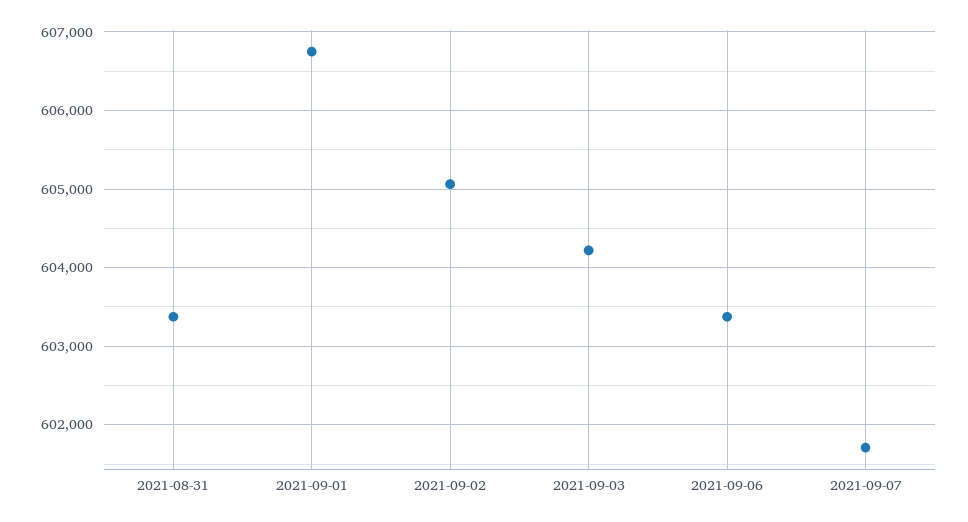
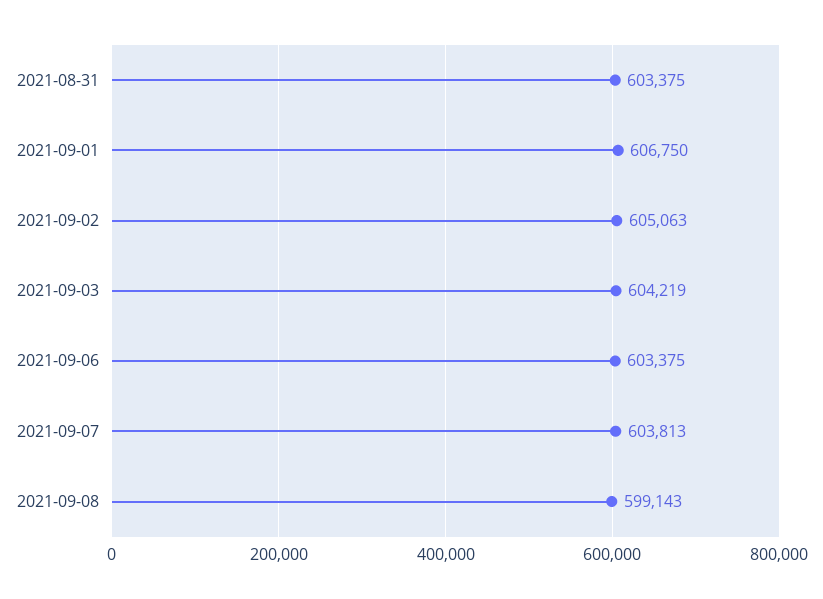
2021-09-07: 601700 -> 603813
2021-09-08: none -> 599143

